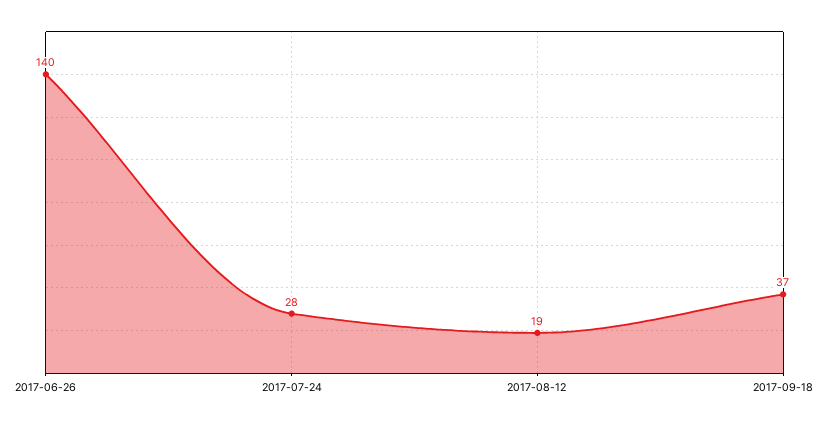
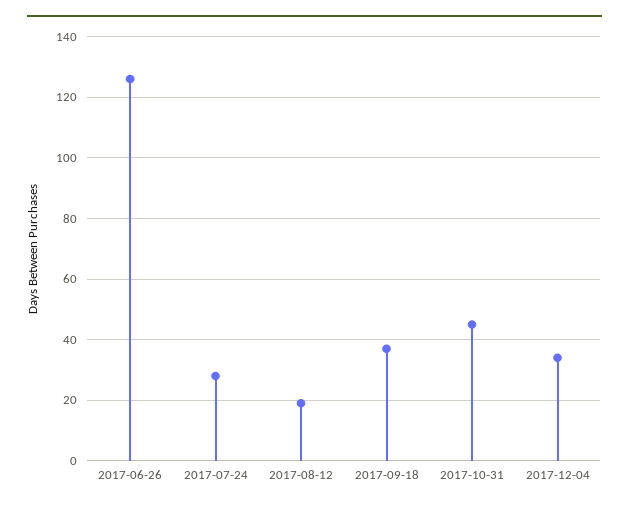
2017-06-26: 140 -> 125
2017-10-31: none -> 45
2017-12-04: none -> 35

